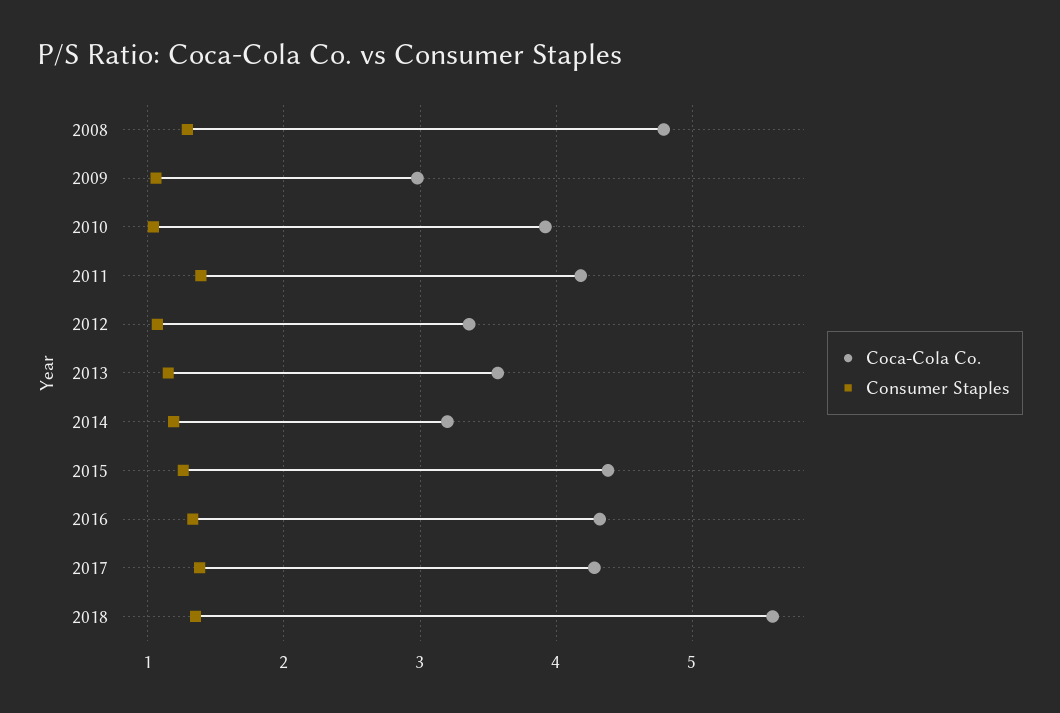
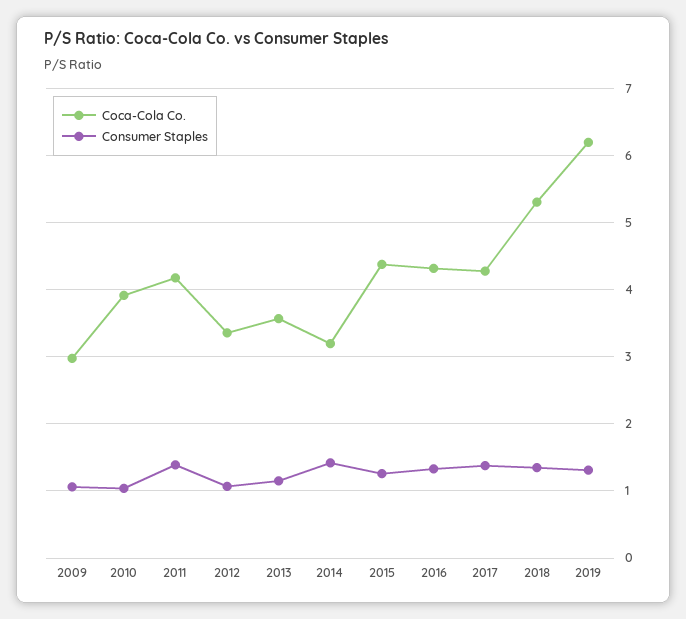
Coca-Cola Co., 2008: 4.8 -> none
Consumer Staples, 2008: 1.3 -> none
Consumer Staples, 2014: 1.2 -> 1.4
Coca-Cola Co., 2018: 5.6 -> 5.3
Coca-Cola Co., 2019: none -> 6.2
Consumer Staples, 2019: none -> 1.3

